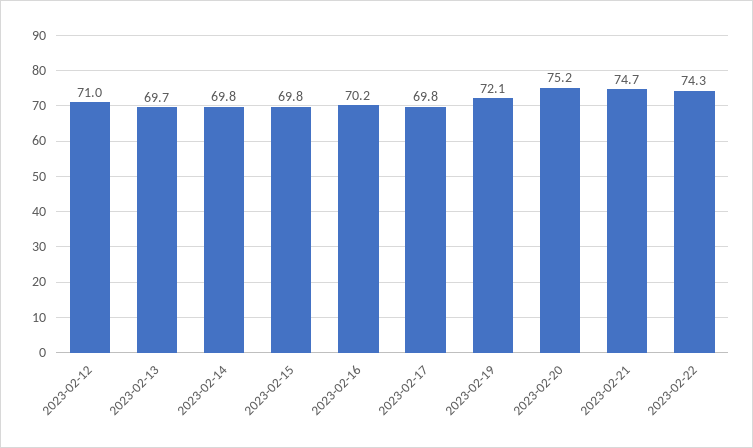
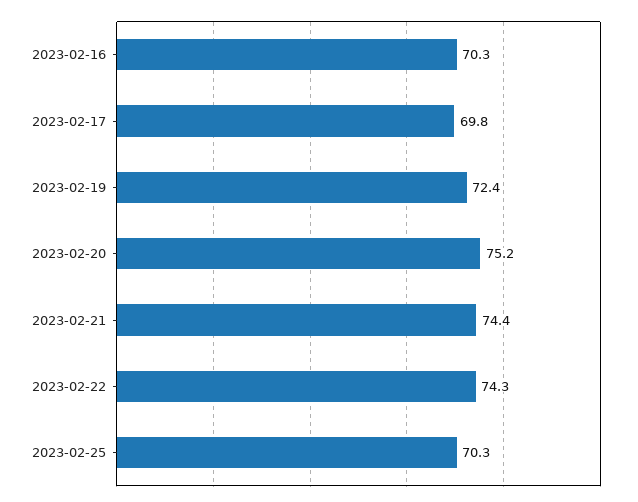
2023-02-12: 71 -> none
2023-02-13: 69.7 -> none
2023-02-14: 69.8 -> none
2023-02-15: 69.8 -> none
2023-02-16: 70.2 -> 70.3
2023-02-19: 72.1 -> 72.4
2023-02-21: 74.7 -> 74.4
2023-02-25: none -> 70.3

